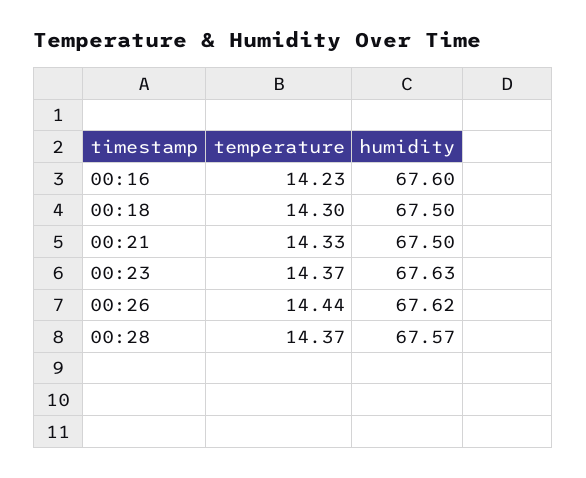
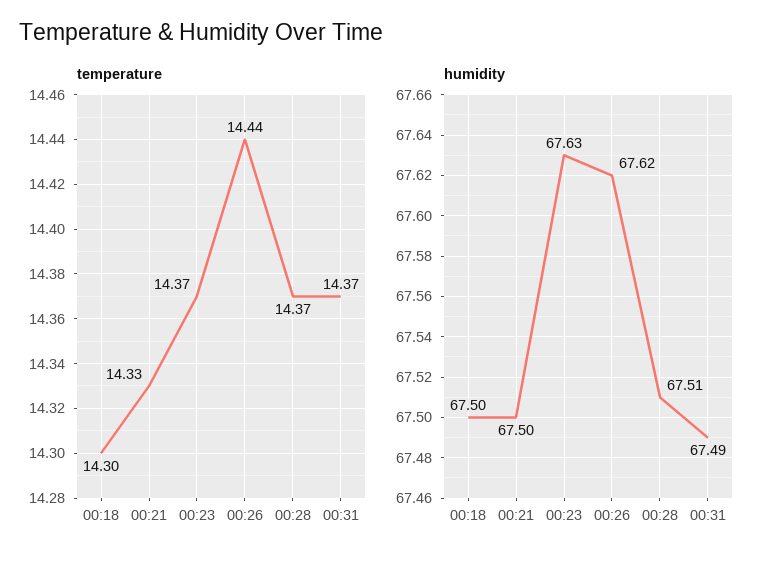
temperature, 00:16: 14.23 -> none
humidity, 00:16: 67.6 -> none
humidity, 00:28: 67.57 -> 67.51
temperature, 00:31: none -> 14.37
humidity, 00:31: none -> 67.49

